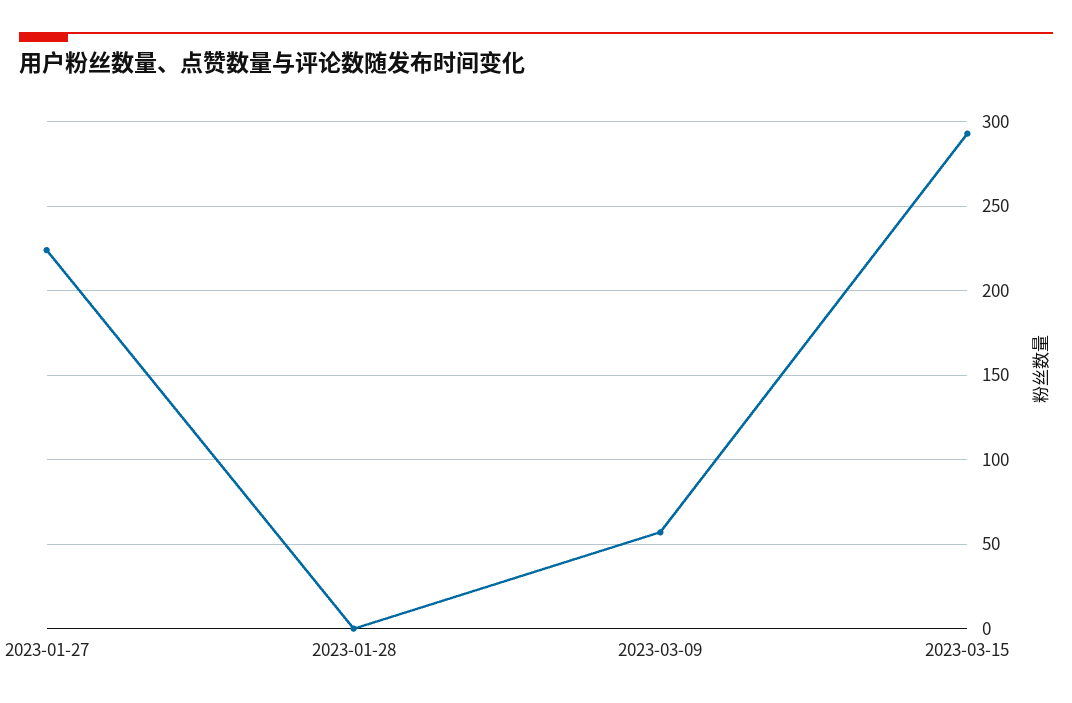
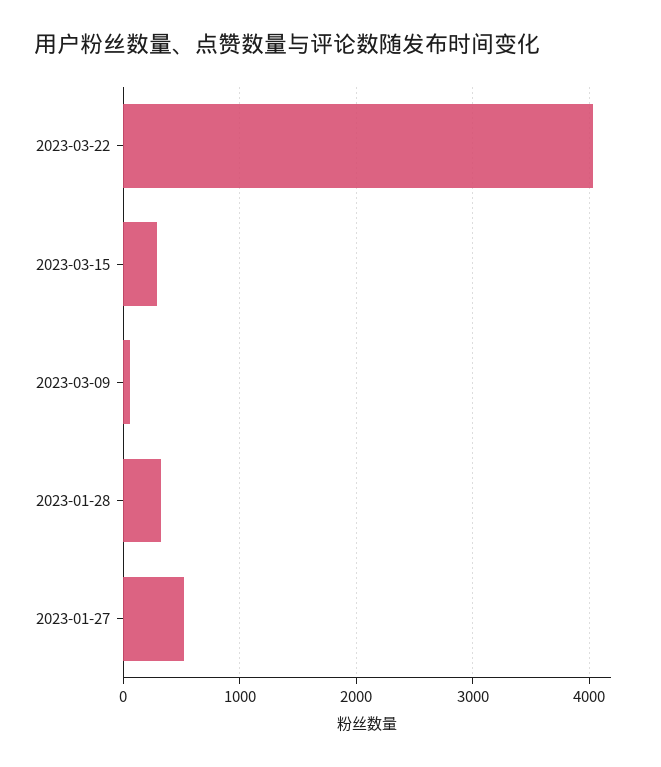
2023-01-27: 225 -> 500
2023-01-28: 0 -> 300
2023-03-22: none -> 4000

